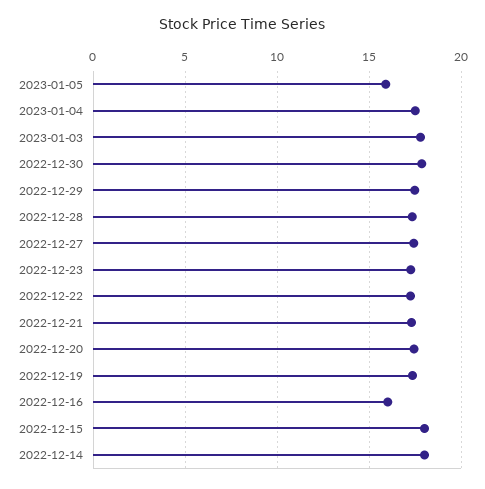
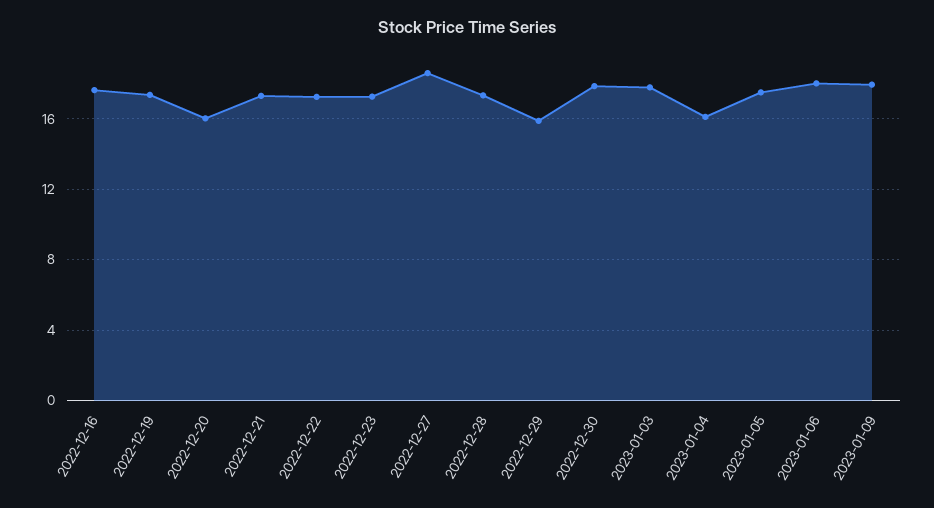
2023-01-05: 16 -> 17.5
2023-01-04: 17.5 -> 16
2022-12-29: 17.5 -> 16
2022-12-27: 17.5 -> 18.5
2022-12-20: 17.5 -> 16
2022-12-16: 16 -> 17.5
2022-12-15: 18 -> none
2022-12-14: 18 -> none
2023-01-06: none -> 18
2023-01-09: none -> 18

